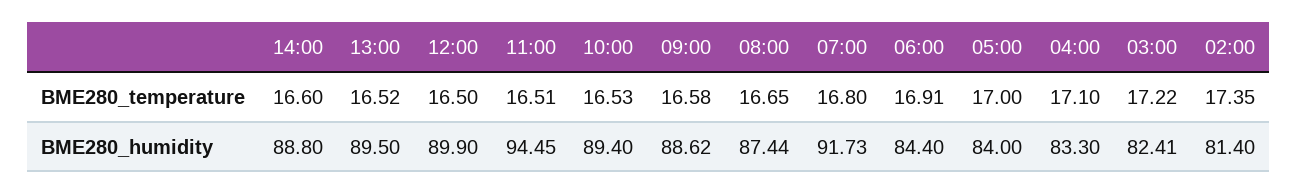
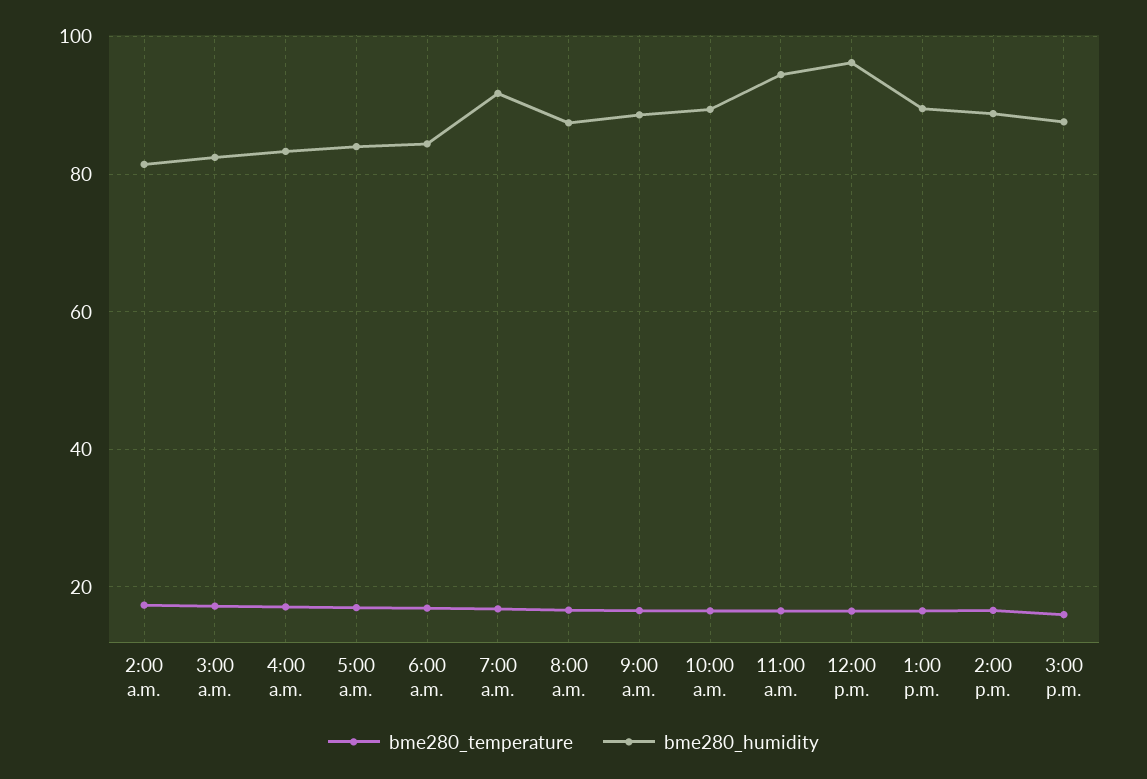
BME280_humidity, 12:00: 89.9 -> 96
BME280_temperature, 3:00 p.m.: none -> 16
BME280_humidity, 3:00 p.m.: none -> 88

